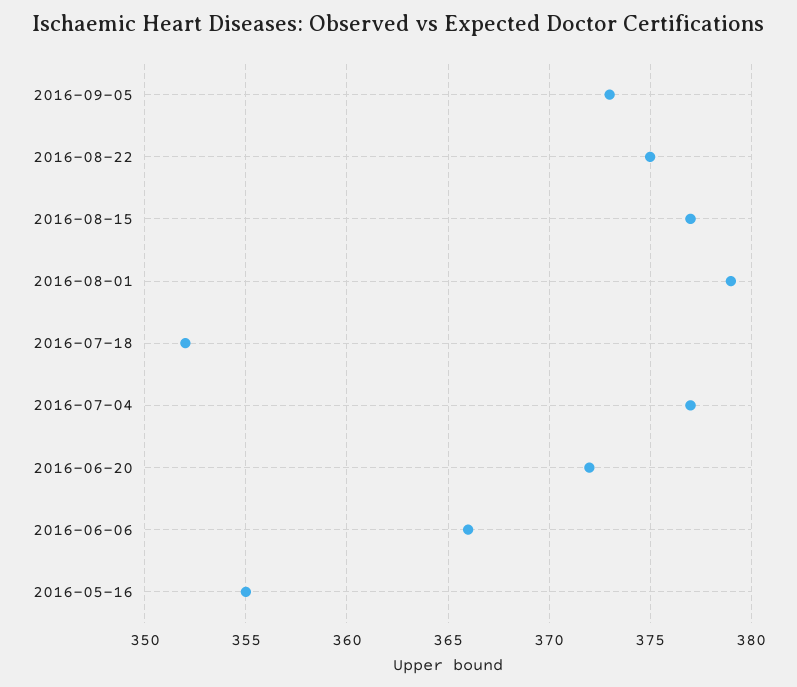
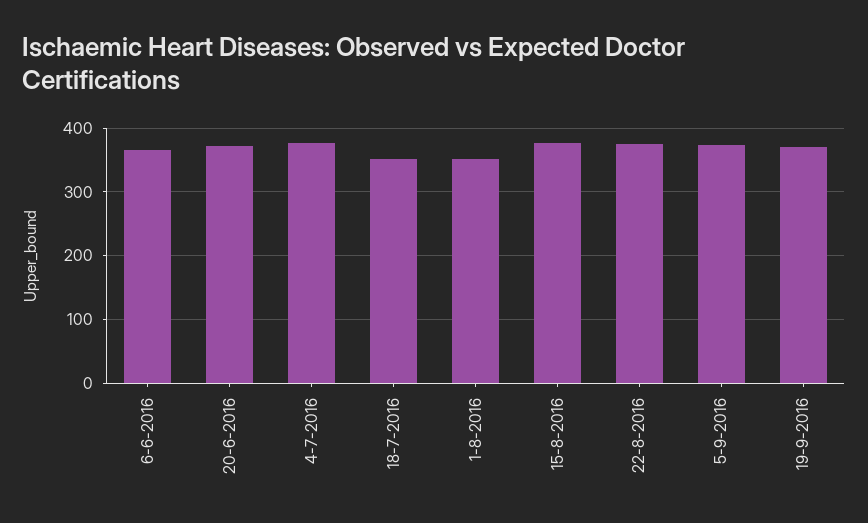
2016-08-01: 379 -> 350
2016-05-16: 355 -> none
19-9-2016: none -> 370

